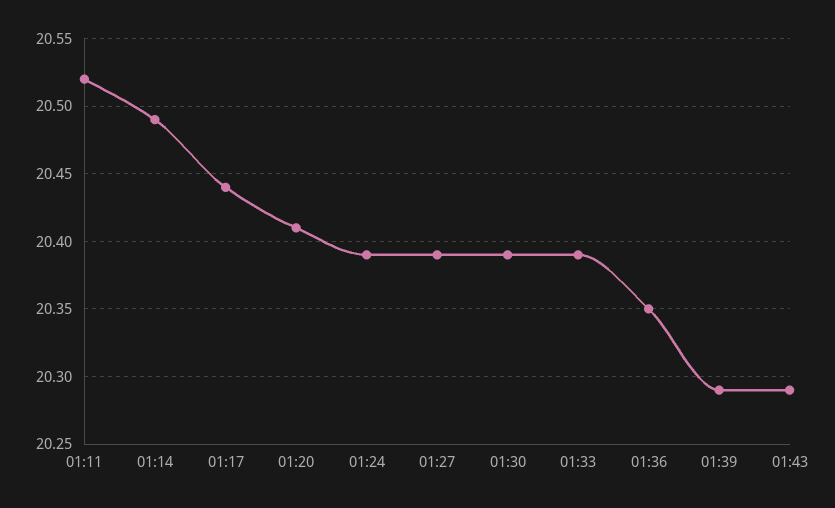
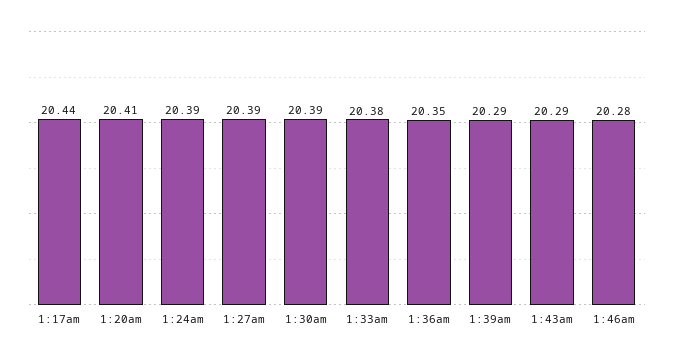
01:11: 20.52 -> none
01:14: 20.49 -> none
01:33: 20.39 -> 20.38
1:46am: none -> 20.28

